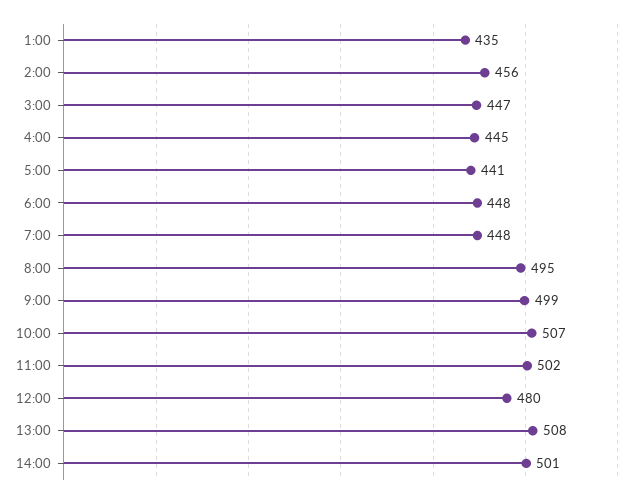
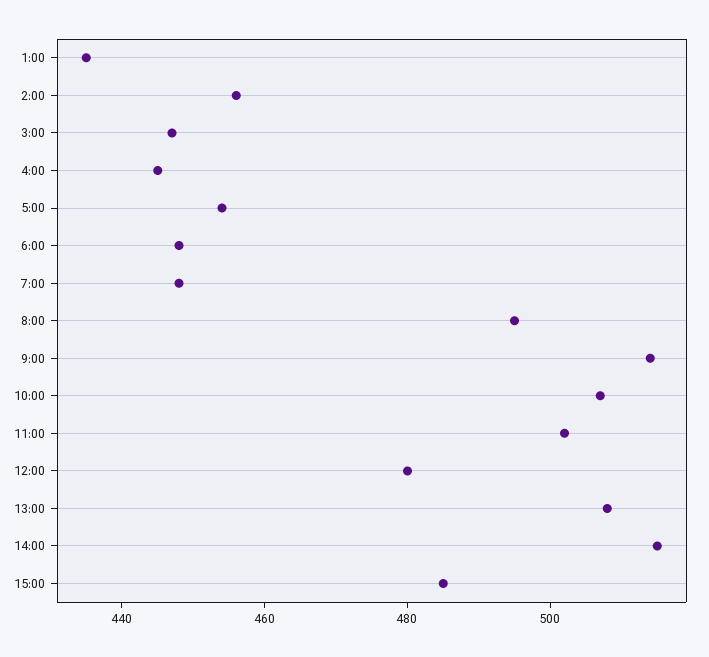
5:00: 441 -> 455
9:00: 499 -> 515
14:00: 501 -> 515
15:00: none -> 485

